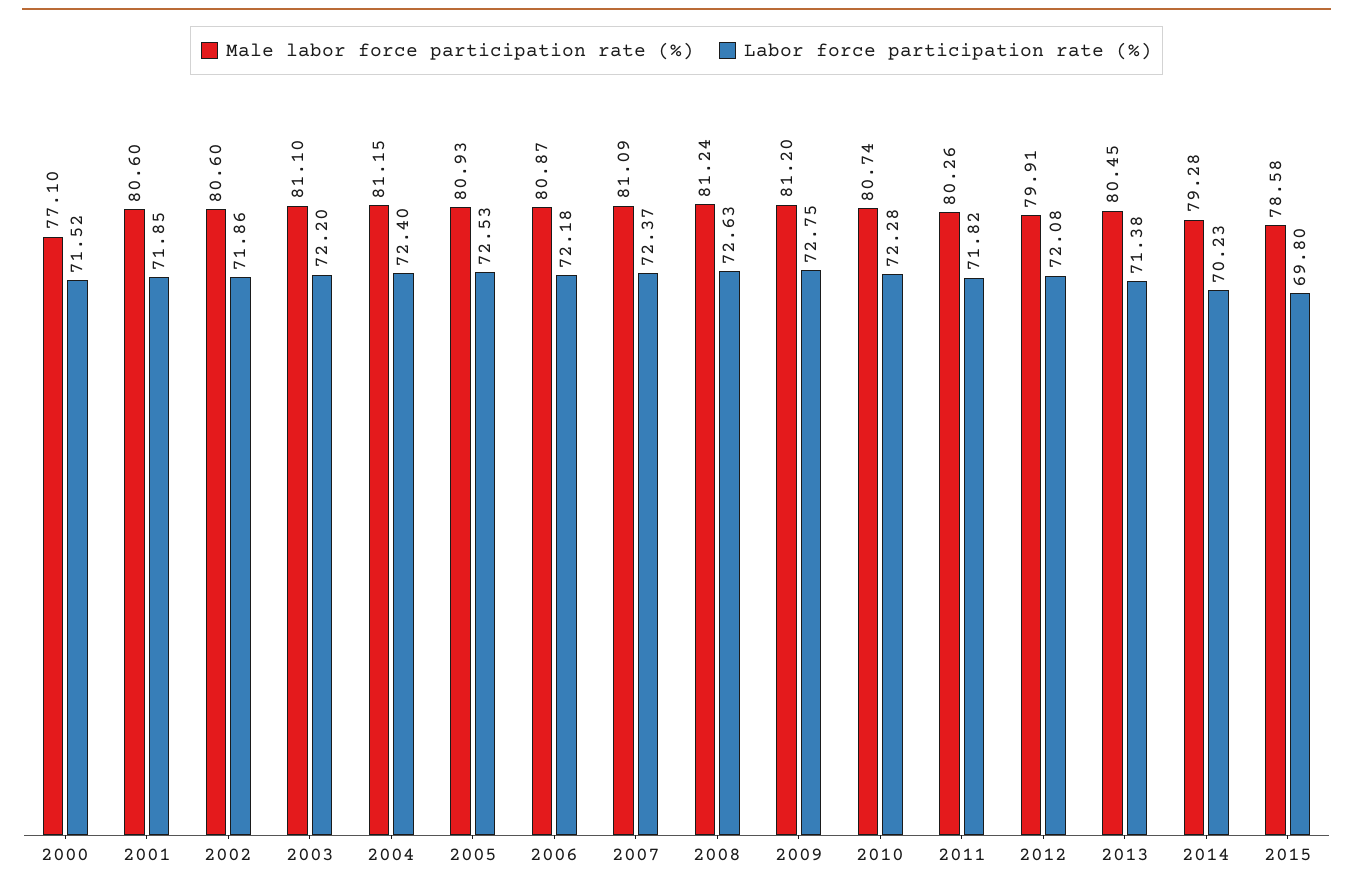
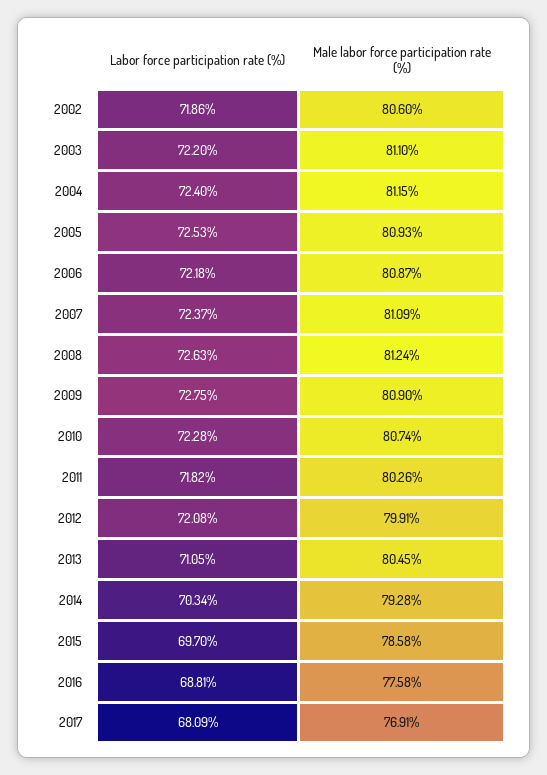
Male labor force participation rate (%), 2000: 77.1 -> none
Labor force participation rate (%), 2000: 71.52 -> none
Male labor force participation rate (%), 2001: 80.6 -> none
Labor force participation rate (%), 2001: 71.85 -> none
Male labor force participation rate (%), 2009: 81.2 -> 80.9
Labor force participation rate (%), 2013: 71.38 -> 71.05
Labor force participation rate (%), 2014: 70.23 -> 70.34
Labor force participation rate (%), 2015: 69.8 -> 69.7
Labor force participation rate (%), 2016: none -> 68.81
Male labor force participation rate (%), 2016: none -> 77.58
Labor force participation rate (%), 2017: none -> 68.09
Male labor force participation rate (%), 2017: none -> 76.91

